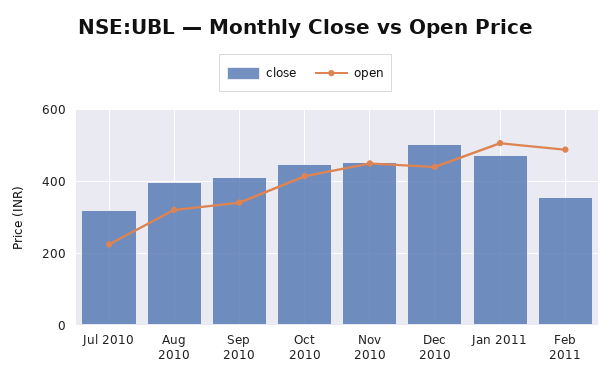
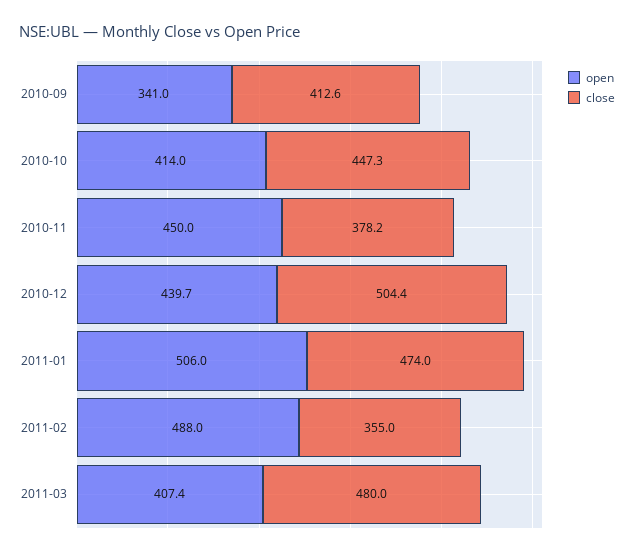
close, Jul 2010: 320 -> none
open, Jul 2010: 220 -> none
close, Aug 2010: 400 -> none
open, Aug 2010: 320 -> none
close, Nov 2010: 460 -> 378.2
open, 2011-03: none -> 407.4
close, 2011-03: none -> 480

